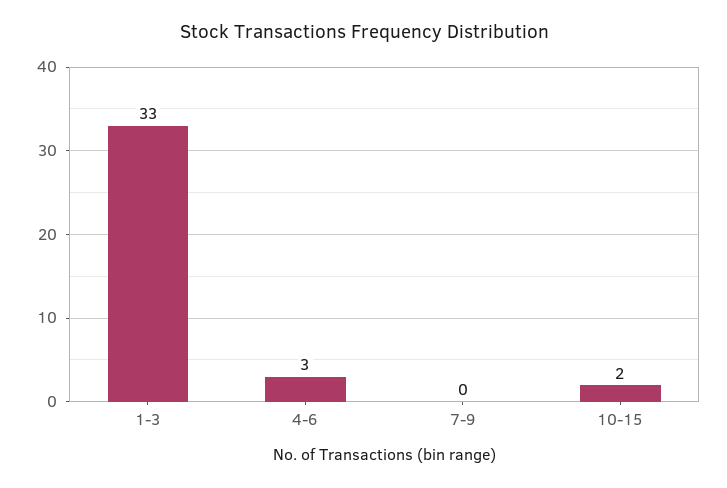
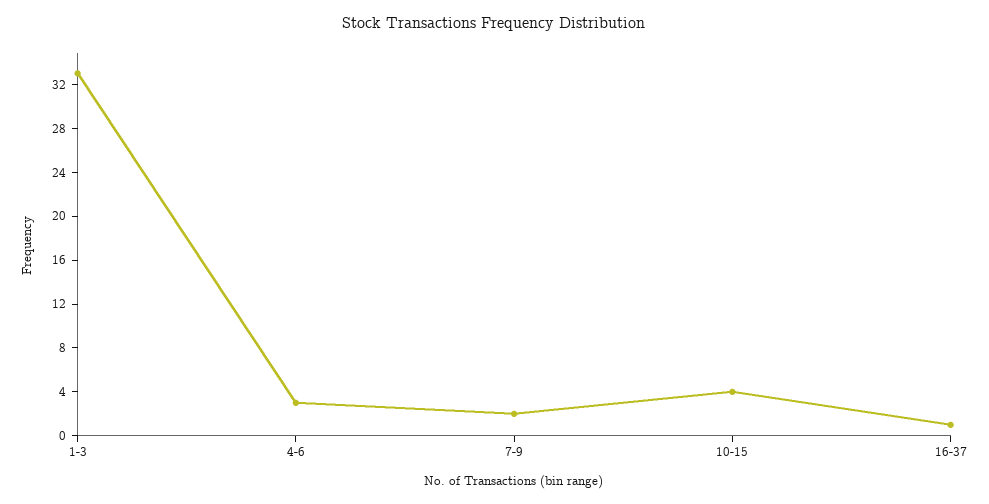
7-9: 0 -> 2
10-15: 2 -> 4
16-37: none -> 1

